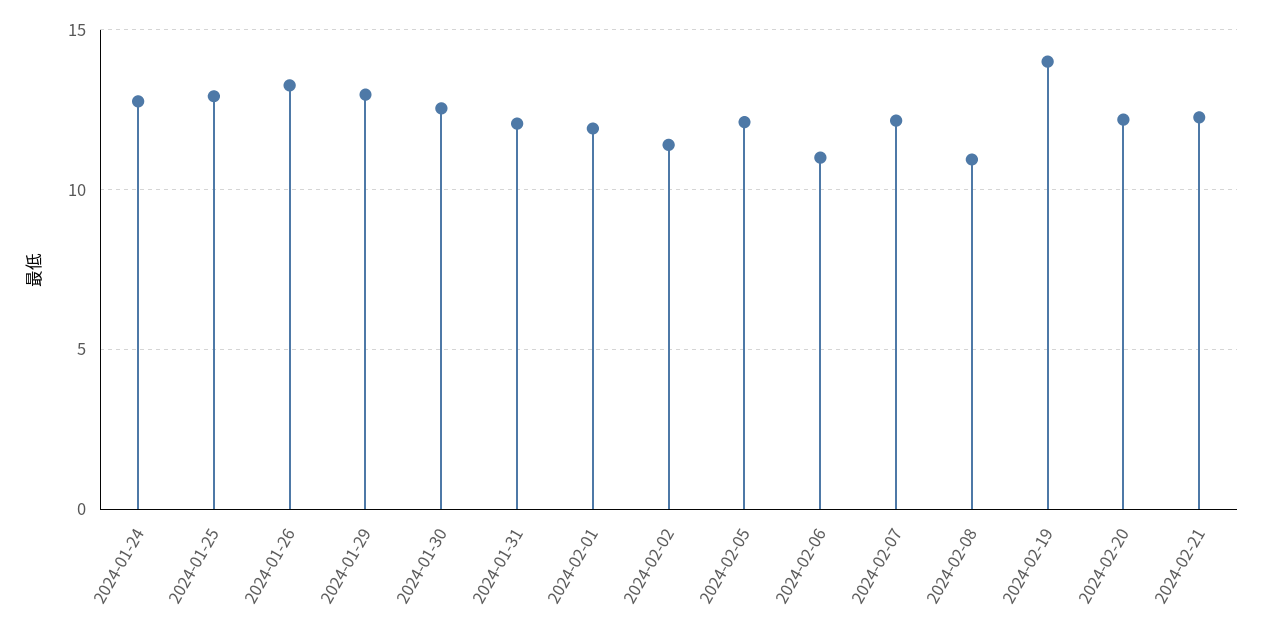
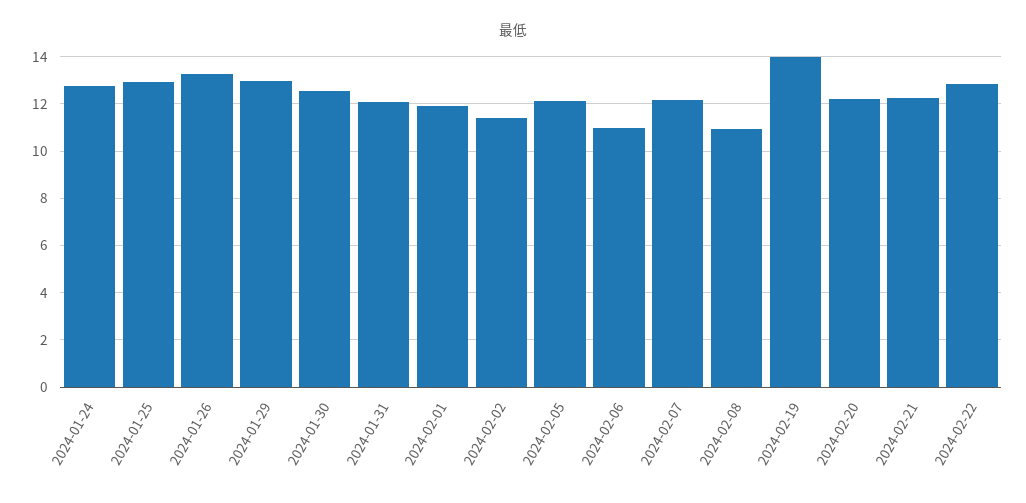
2024-02-22: none -> 13

